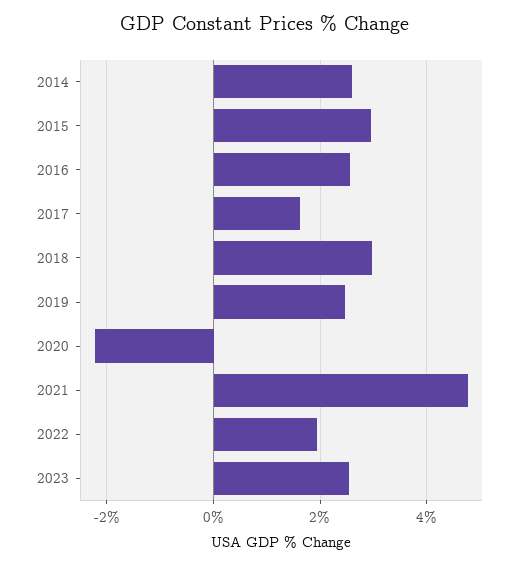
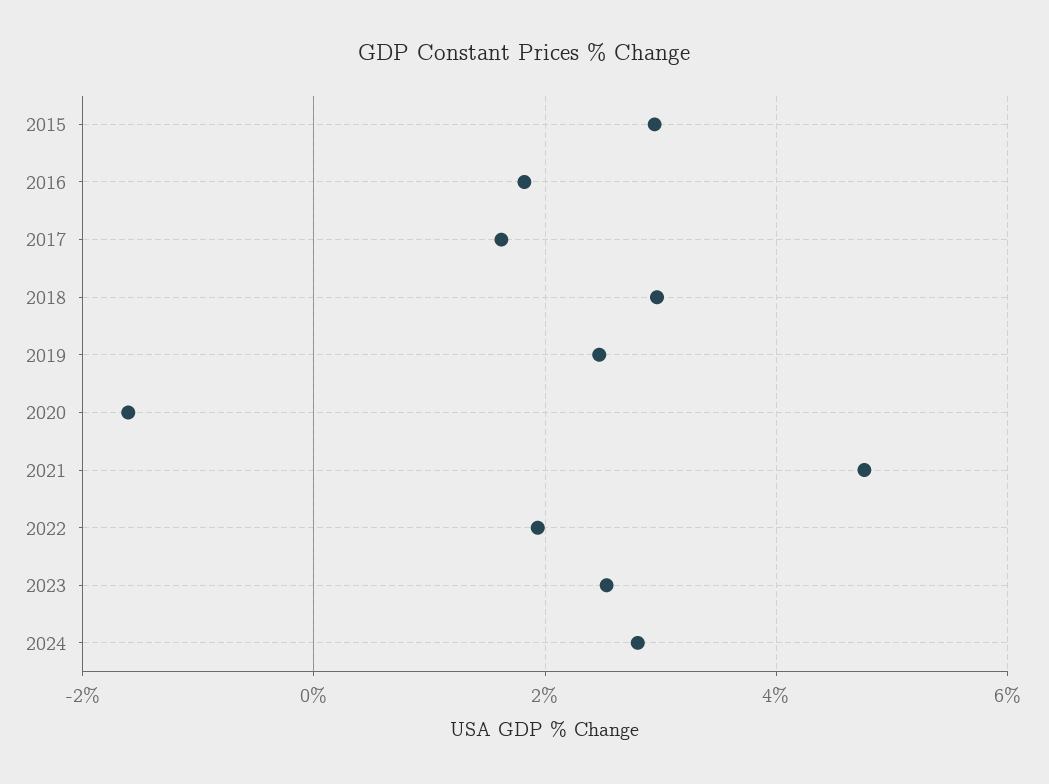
2014: 2.6 -> none
2016: 2.6 -> 1.8
2020: -2.2 -> -1.6
2024: none -> 2.8

